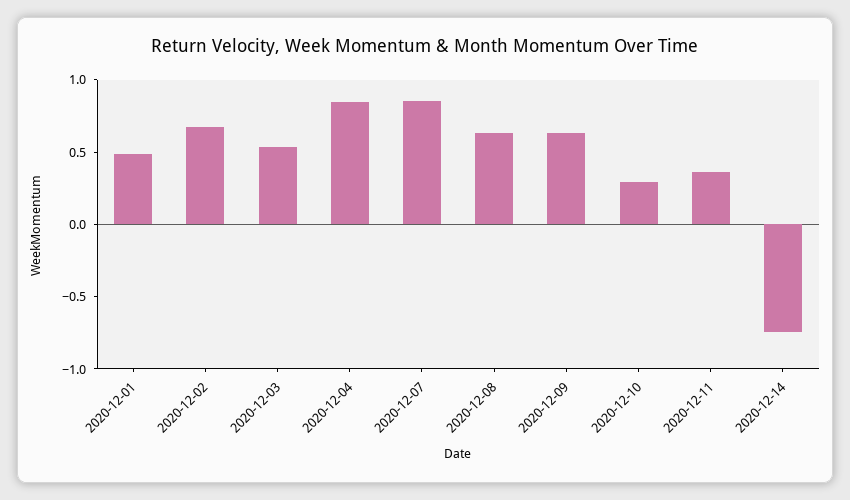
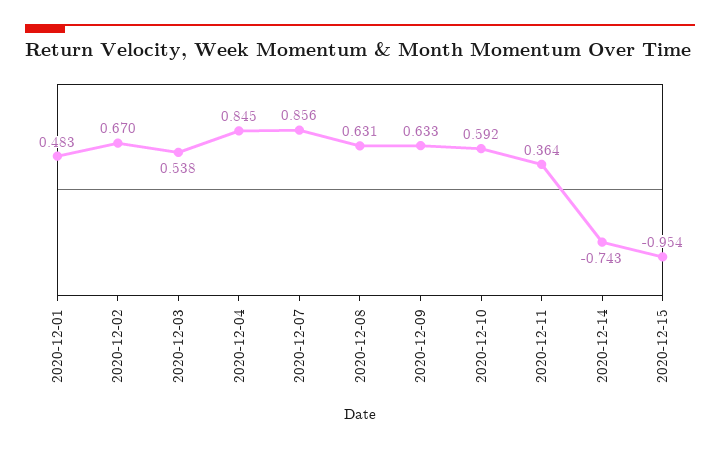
2020-12-10: 0.3 -> 0.592
2020-12-15: none -> -0.954

